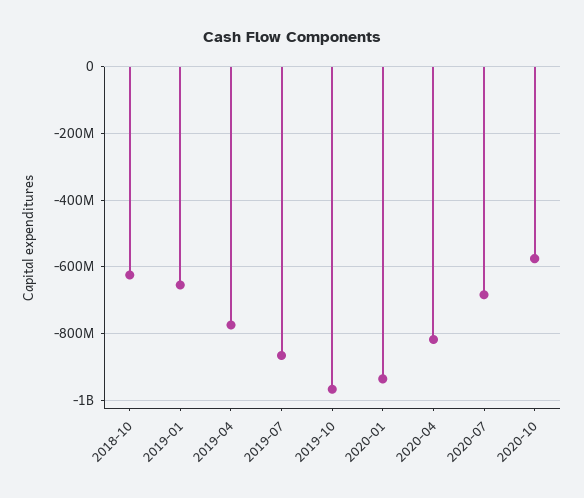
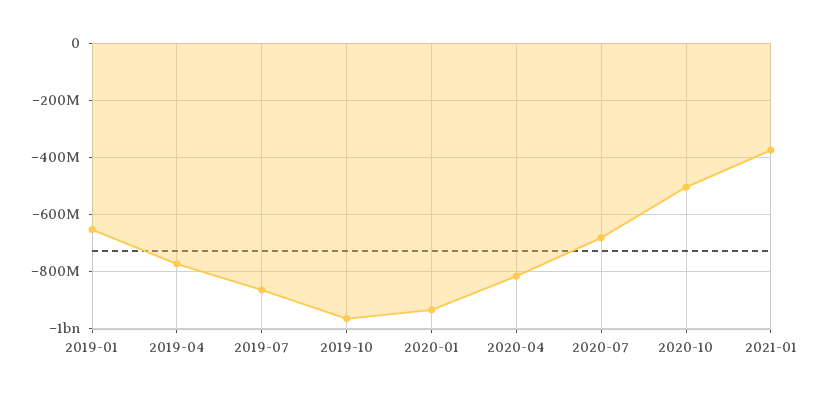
2018-10: -620000000 -> none
2020-10: -580000000 -> -500000000
2021-01: none -> -375000000

